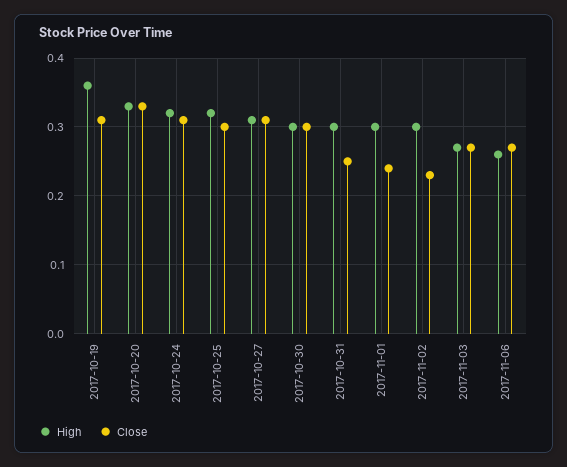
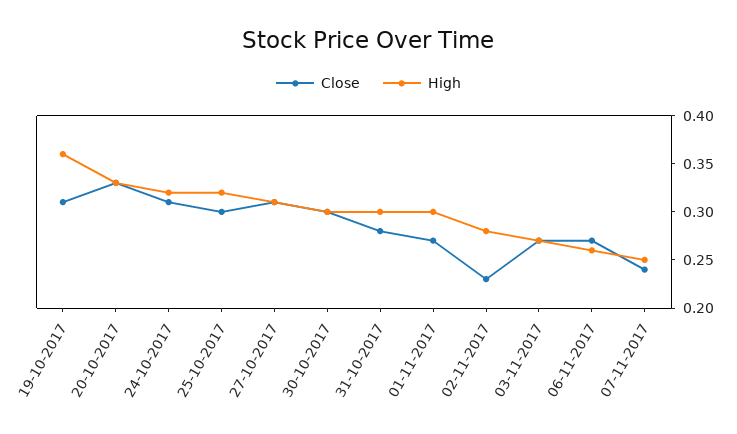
Close, 2017-10-31: 0.25 -> 0.28
Close, 2017-11-01: 0.24 -> 0.27
High, 2017-11-02: 0.3 -> 0.28
Close, 07-11-2017: none -> 0.24
High, 07-11-2017: none -> 0.25

